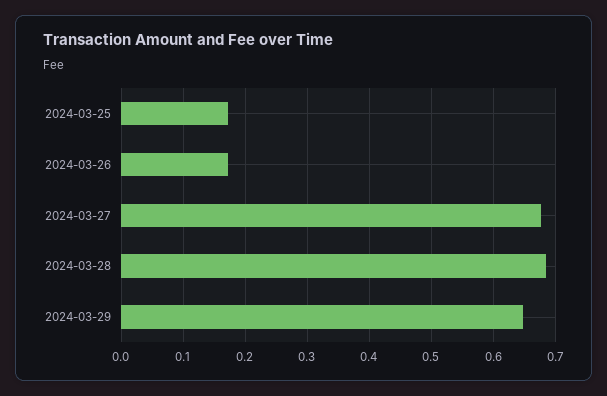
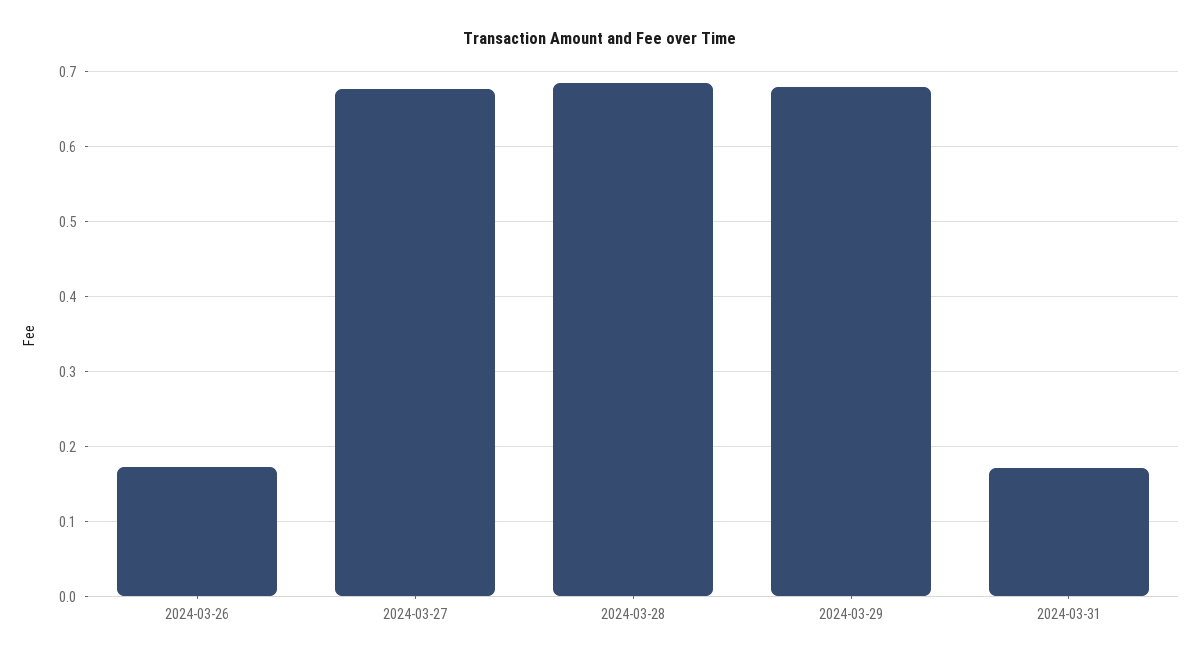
2024-03-25: 0.17 -> none
2024-03-29: 0.65 -> 0.68
2024-03-31: none -> 0.17

